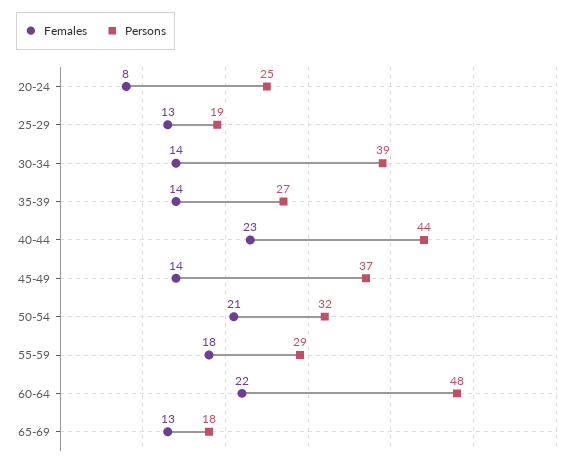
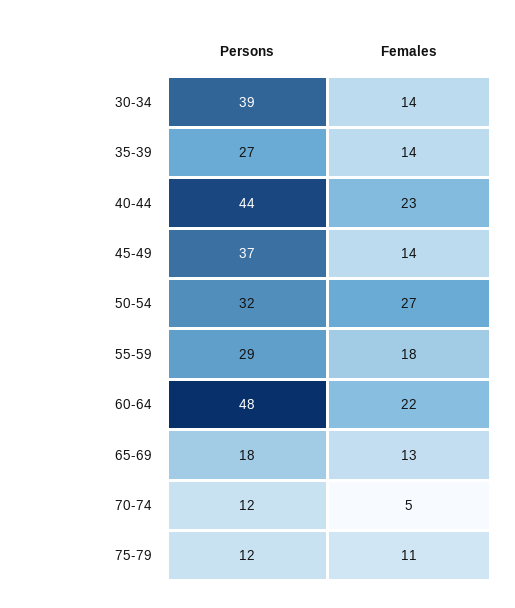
Females, 20-24: 8 -> none
Persons, 20-24: 25 -> none
Females, 25-29: 13 -> none
Persons, 25-29: 19 -> none
Females, 50-54: 21 -> 27
Persons, 70-74: none -> 12
Females, 70-74: none -> 5
Persons, 75-79: none -> 12
Females, 75-79: none -> 11

